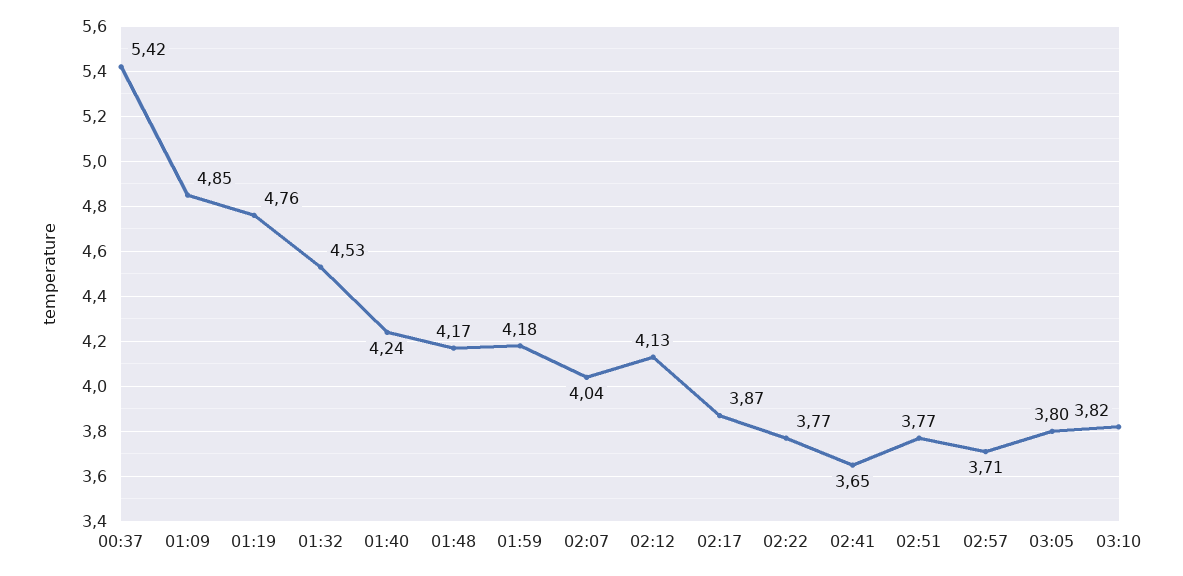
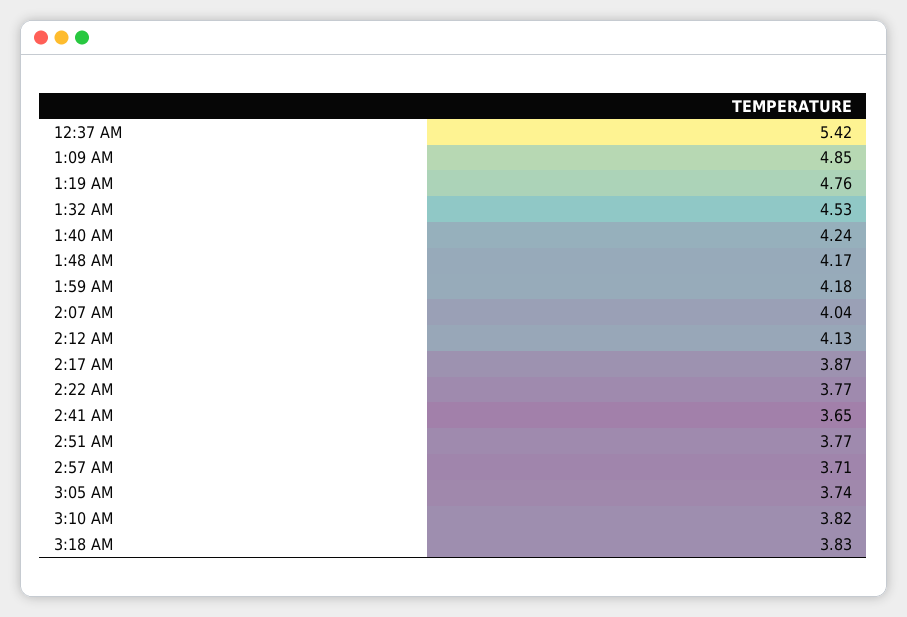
03:05: 3.8 -> 3.74
3:18 AM: none -> 3.83

